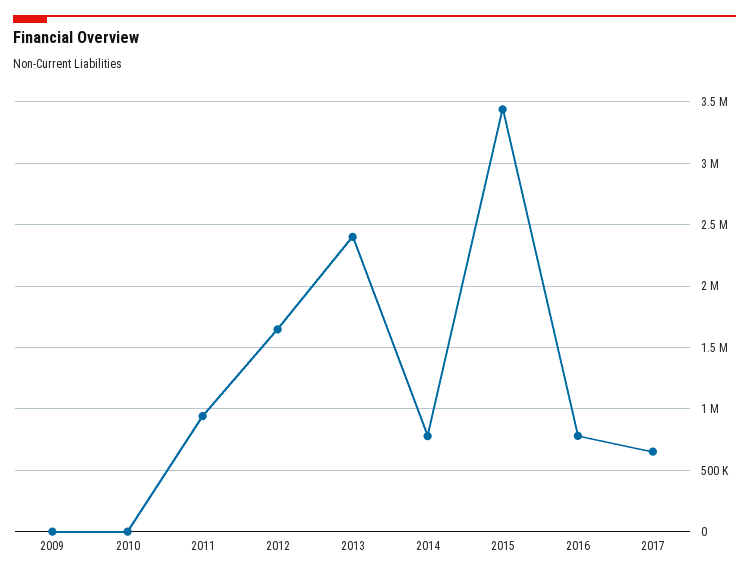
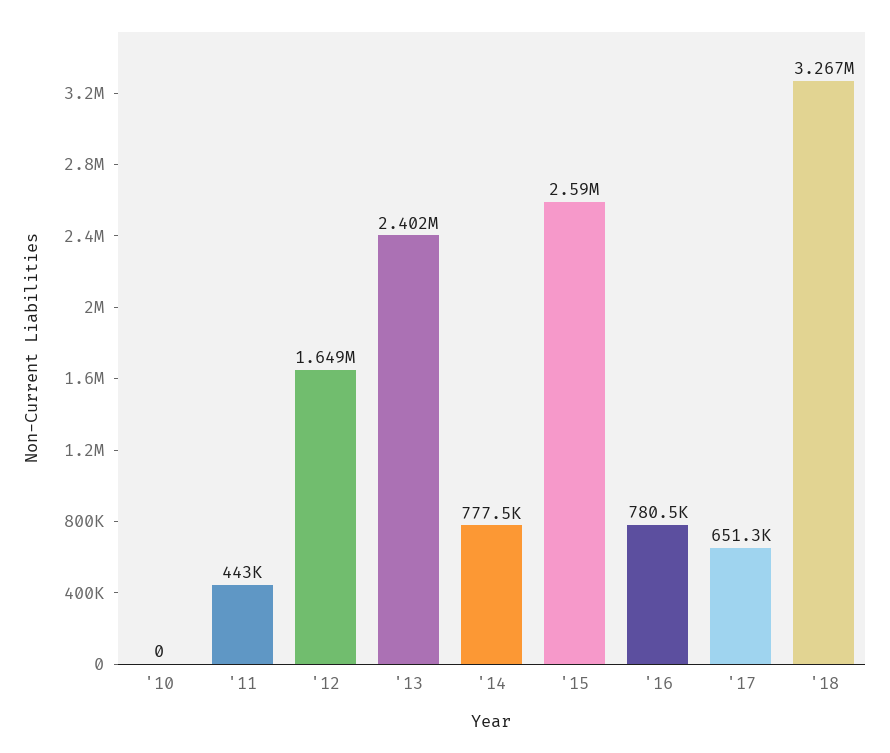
2009: 0 -> none
2011: 950000 -> 443000
2015: 3450000 -> 2590000
'18: none -> 3267000

